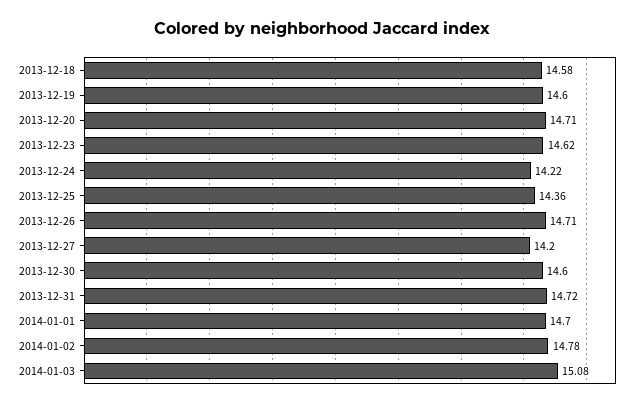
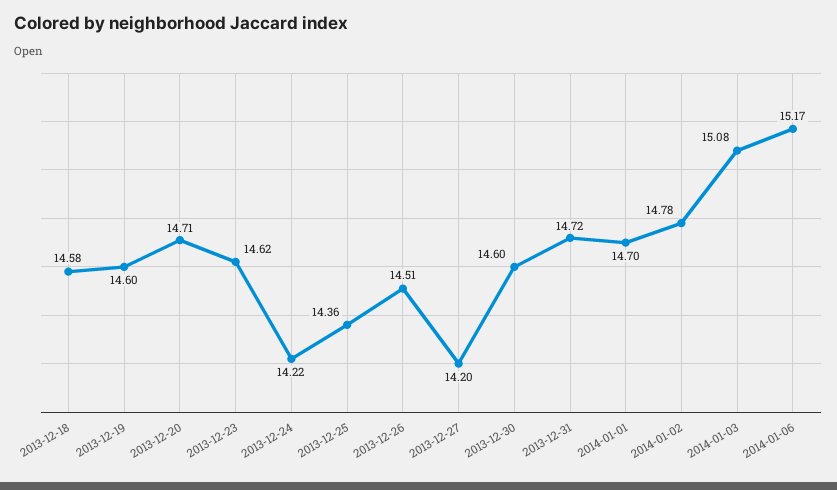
2013-12-26: 14.71 -> 14.51
2014-01-06: none -> 15.17

